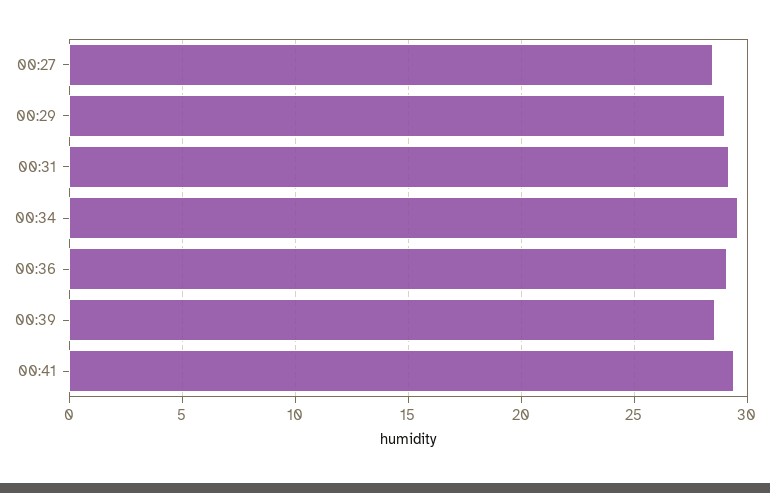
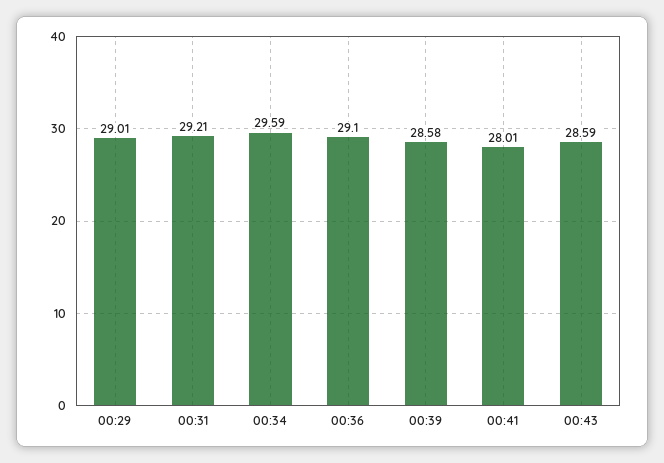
00:27: 28.5 -> none
00:41: 29.5 -> 28.01
00:43: none -> 28.59

